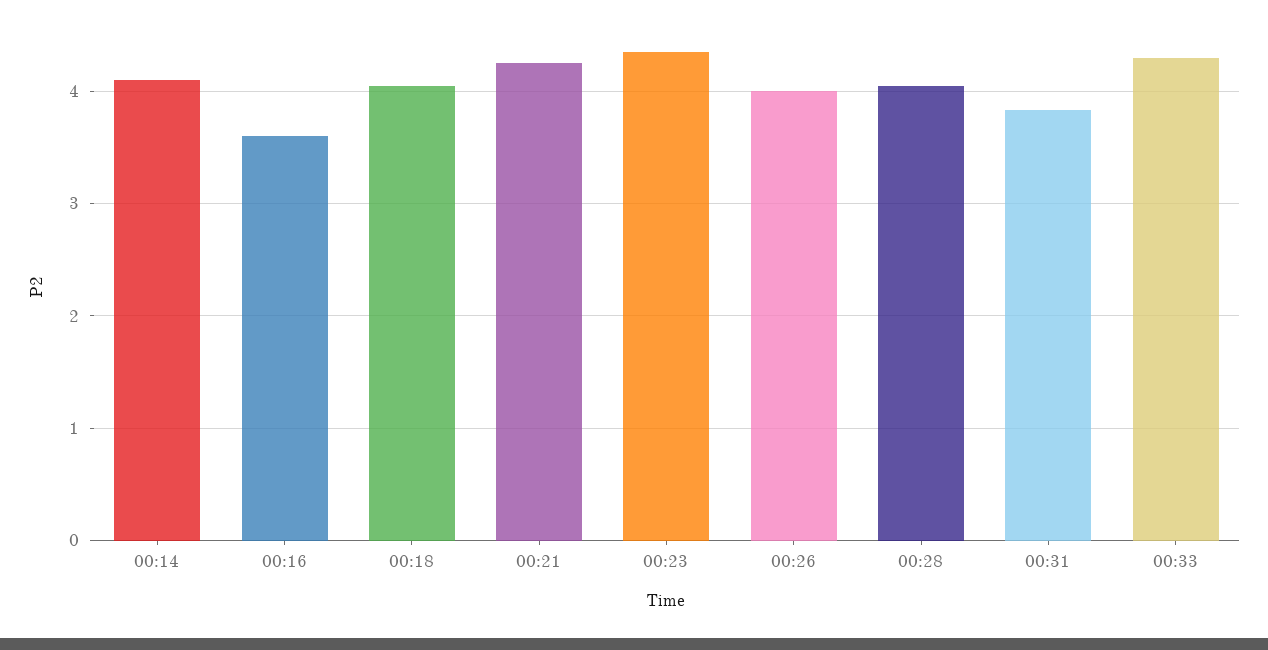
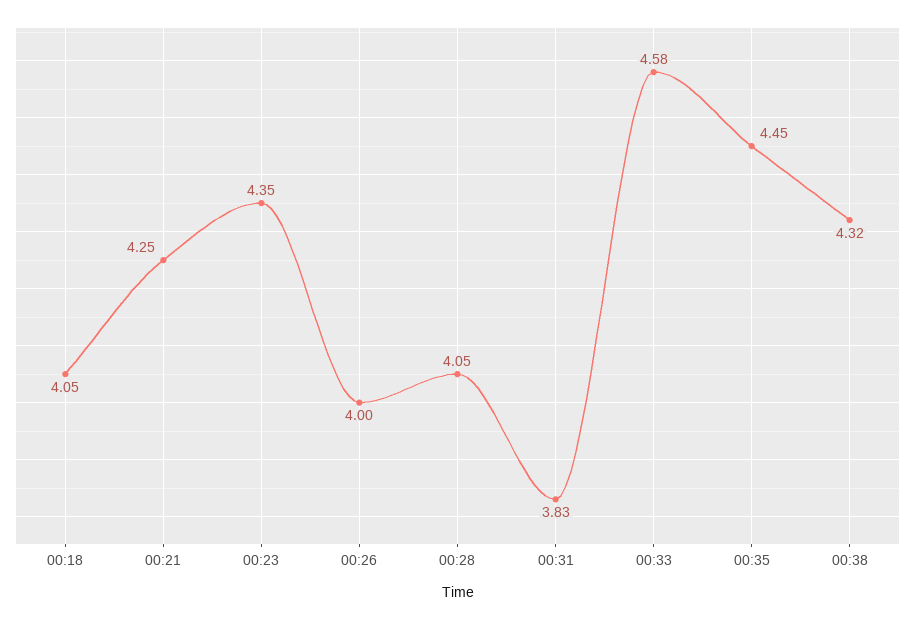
00:14: 4.1 -> none
00:16: 3.6 -> none
00:33: 4.3 -> 4.58
00:35: none -> 4.45
00:38: none -> 4.32

